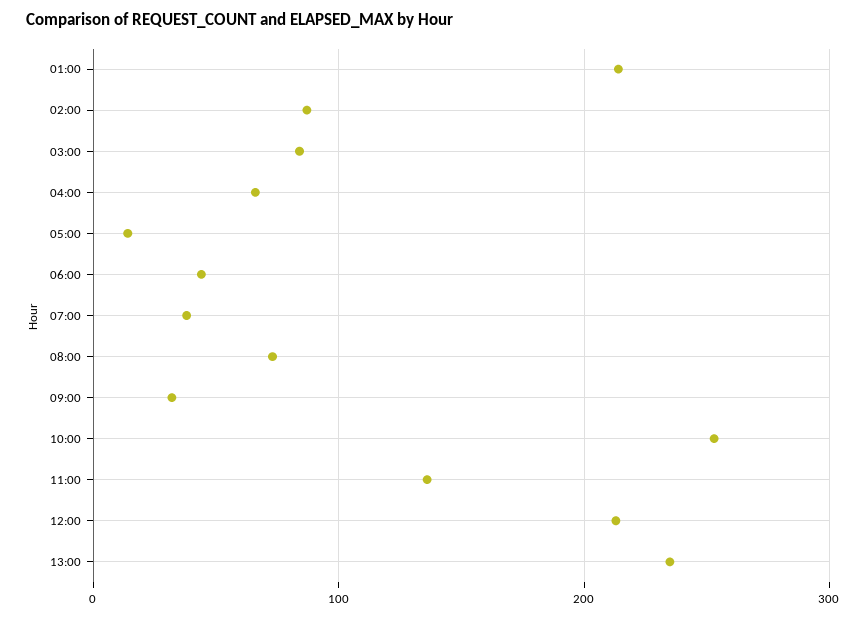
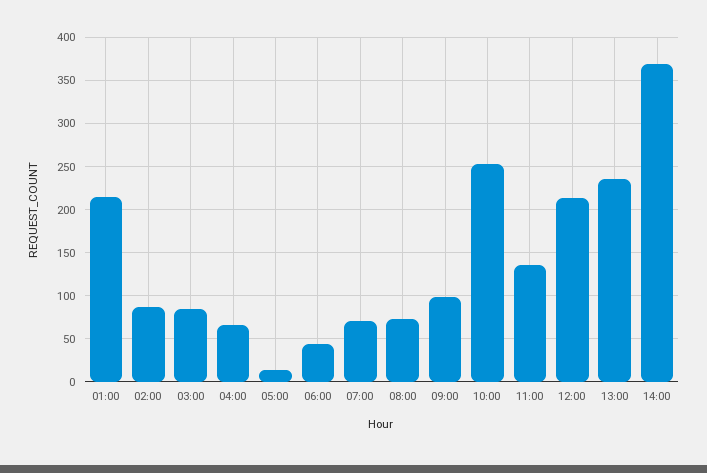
07:00: 40 -> 70
09:00: 30 -> 100
14:00: none -> 370

